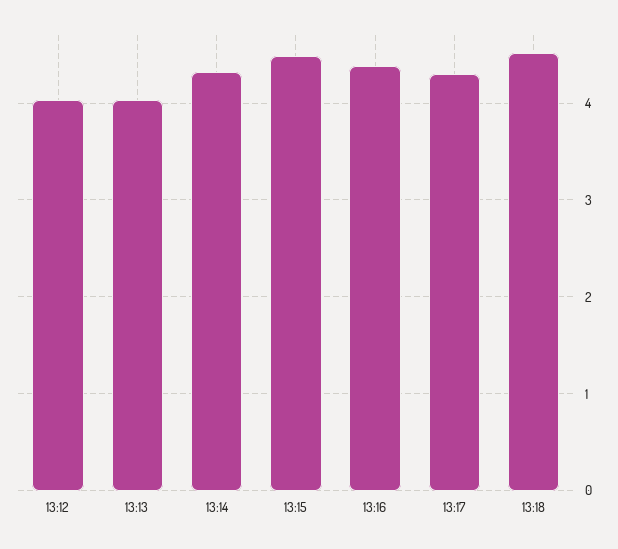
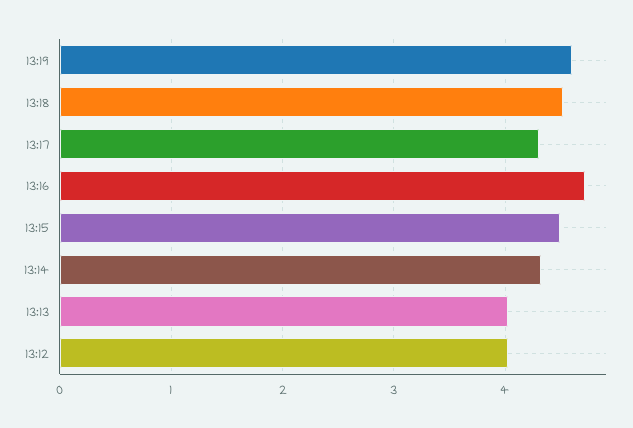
13:16: 4.4 -> 4.7
13:19: none -> 4.6

